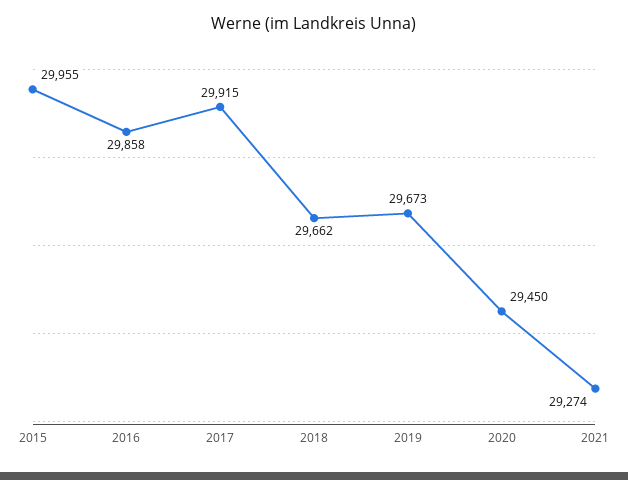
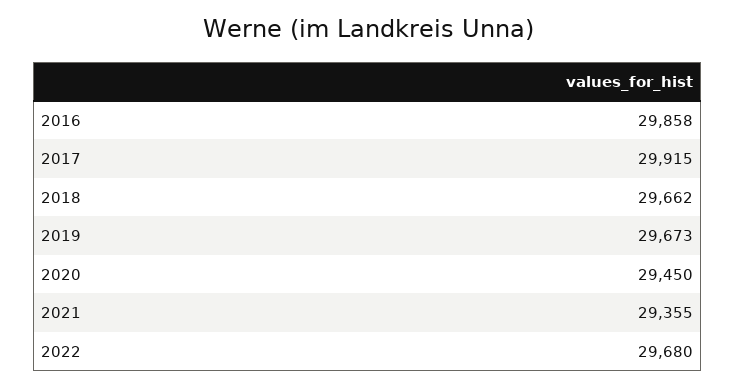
2015: 29955 -> none
2021: 29274 -> 29355
2022: none -> 29680

